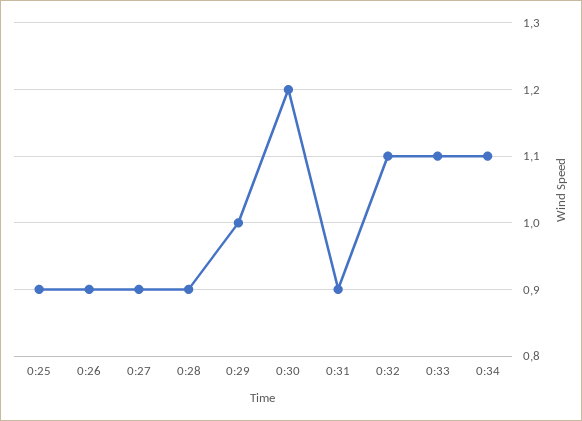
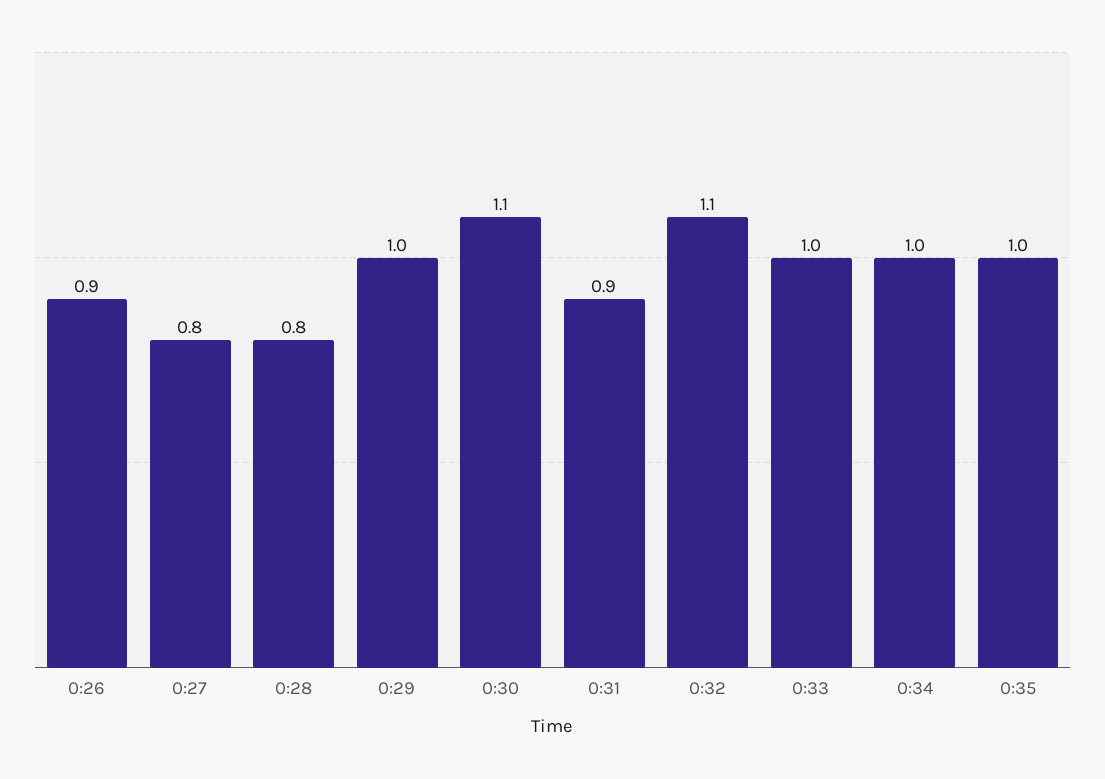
0:25: 0.9 -> none
0:27: 0.9 -> 0.8
0:28: 0.9 -> 0.8
0:30: 1.2 -> 1.1
0:33: 1.1 -> 1
0:34: 1.1 -> 1
0:35: none -> 1

